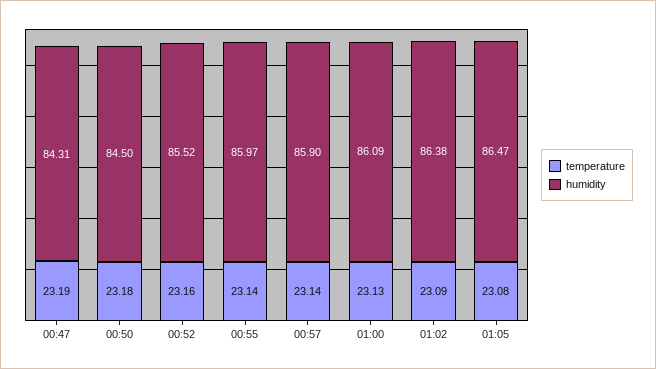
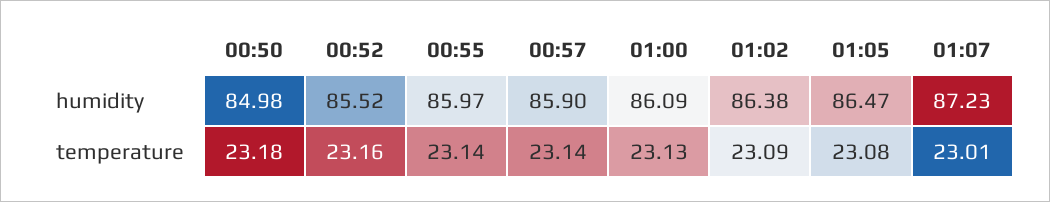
temperature, 00:47: 23.19 -> none
humidity, 00:47: 84.31 -> none
humidity, 00:50: 84.5 -> 84.98
humidity, 01:07: none -> 87.23
temperature, 01:07: none -> 23.01

